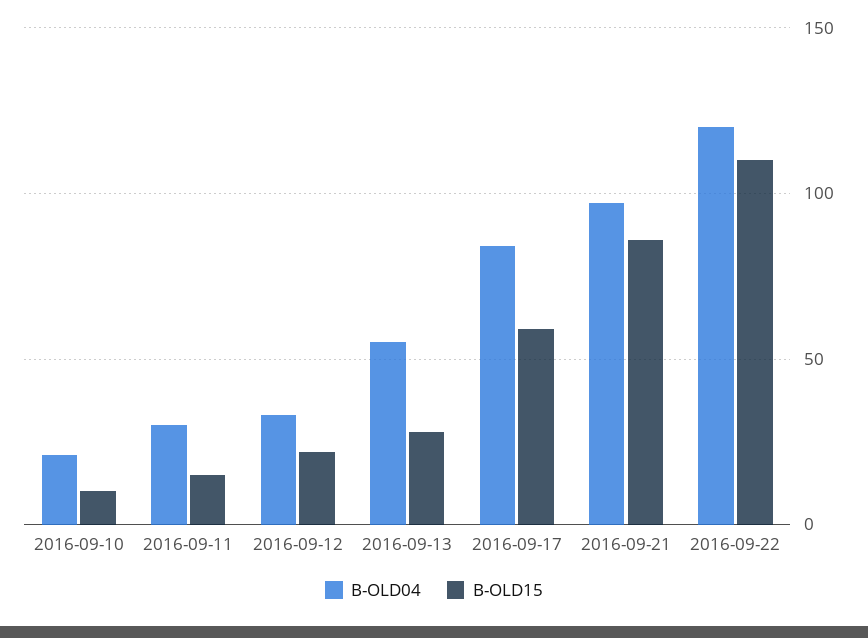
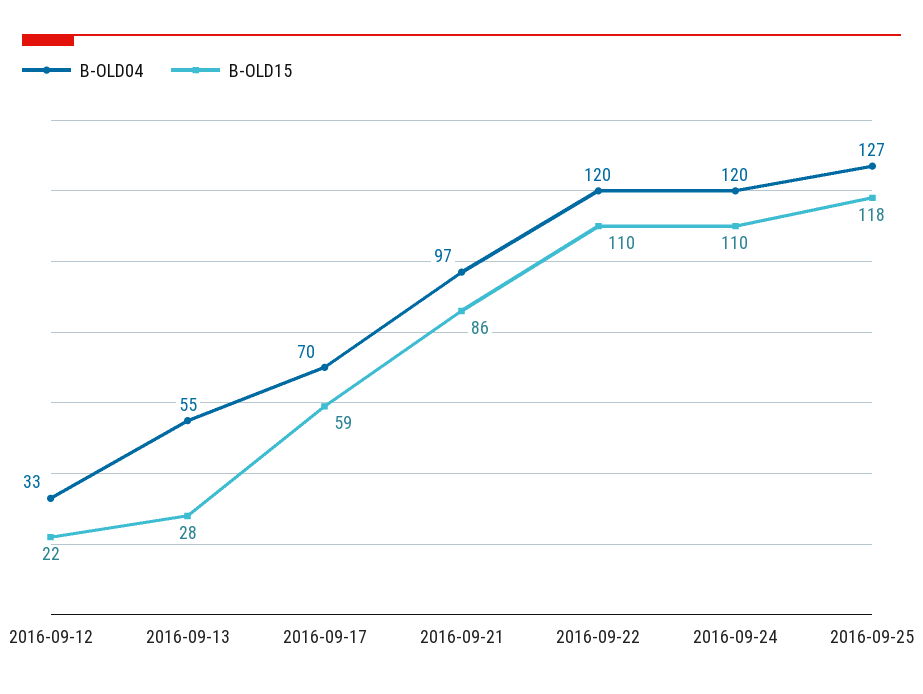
B-OLD04, 2016-09-10: 20 -> none
B-OLD15, 2016-09-10: 10 -> none
B-OLD04, 2016-09-11: 30 -> none
B-OLD15, 2016-09-11: 15 -> none
B-OLD04, 2016-09-17: 85 -> 70
B-OLD04, 2016-09-24: none -> 120
B-OLD15, 2016-09-24: none -> 110
B-OLD04, 2016-09-25: none -> 127
B-OLD15, 2016-09-25: none -> 118

